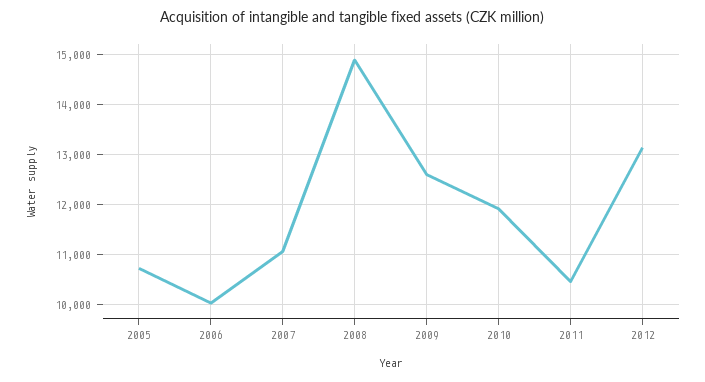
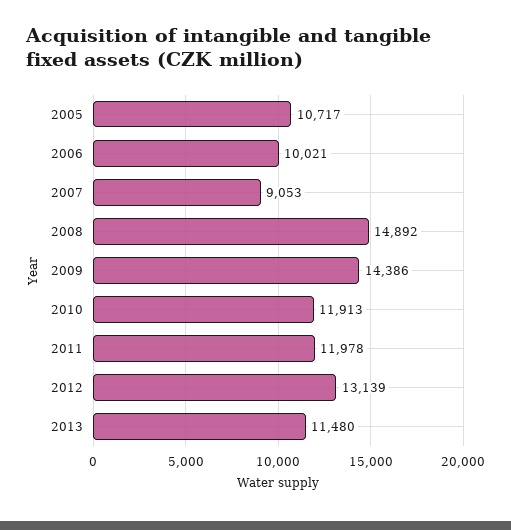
2007: 11000 -> 9053
2009: 12600 -> 14386
2011: 10400 -> 11978
2013: none -> 11480

